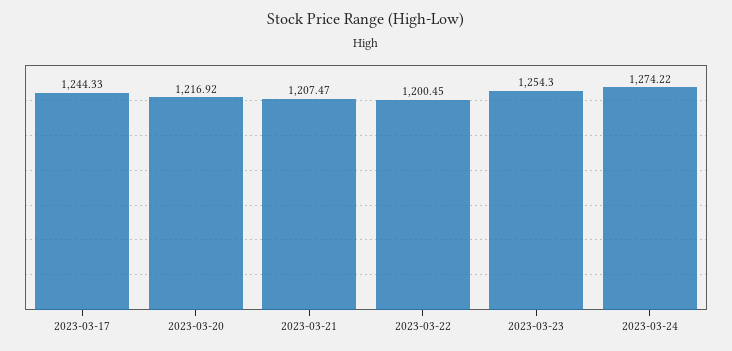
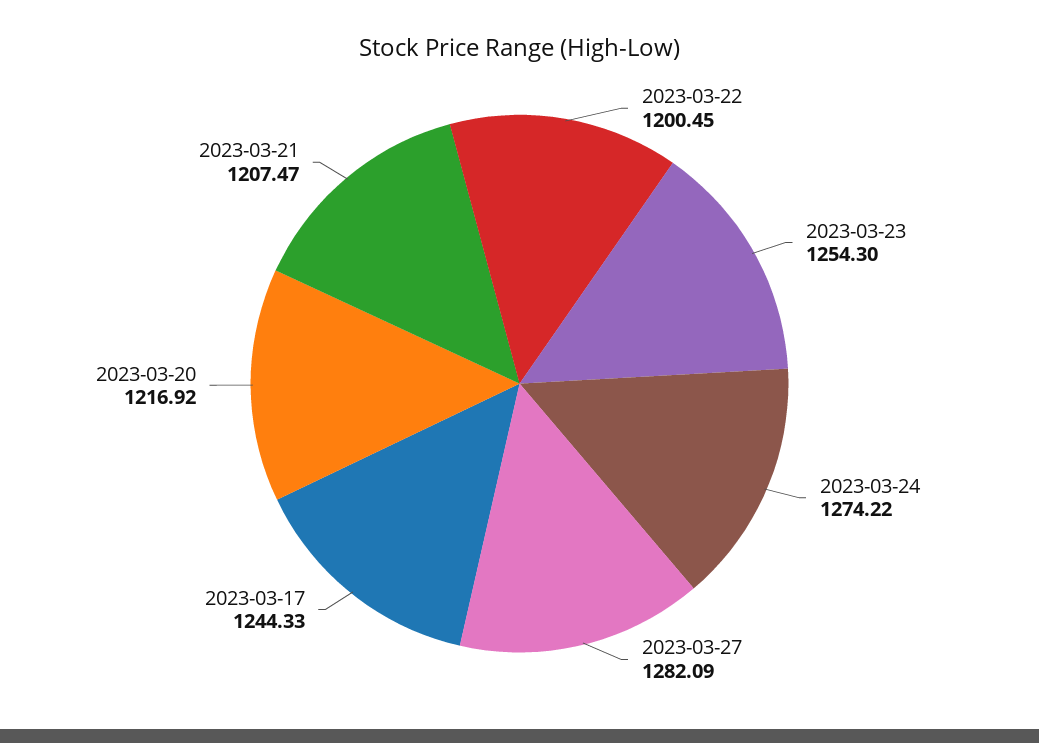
2023-03-27: none -> 1282.09

